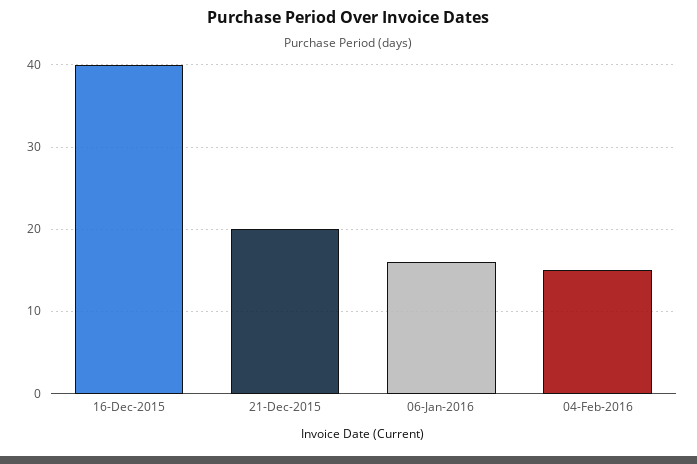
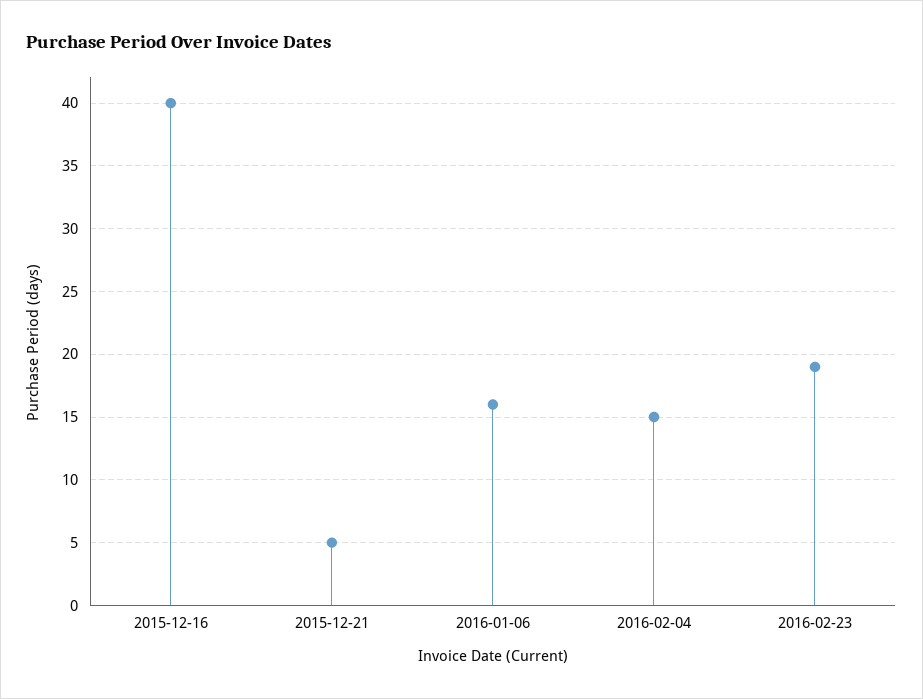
21-Dec-2015: 20 -> 5
2016-02-23: none -> 19

